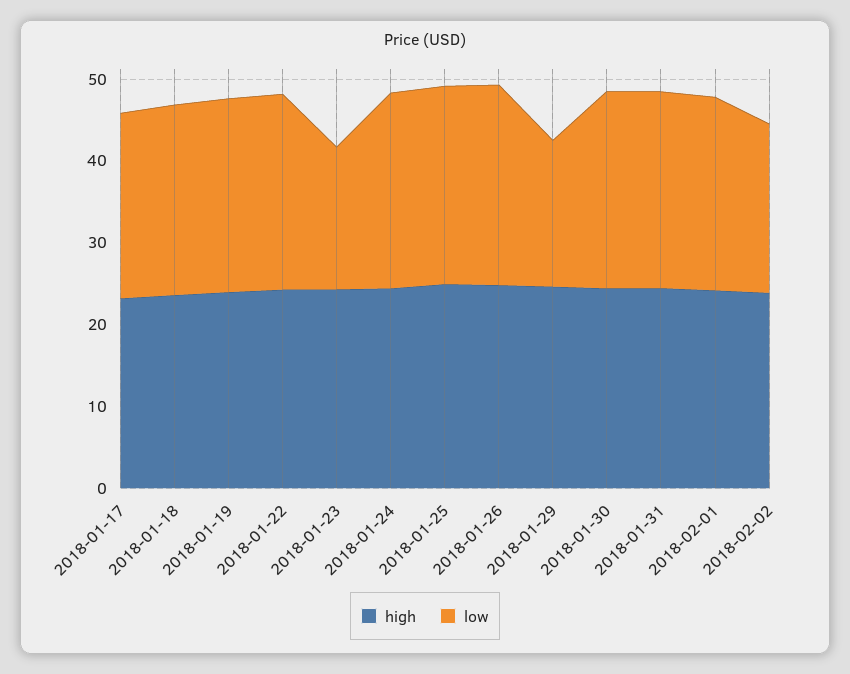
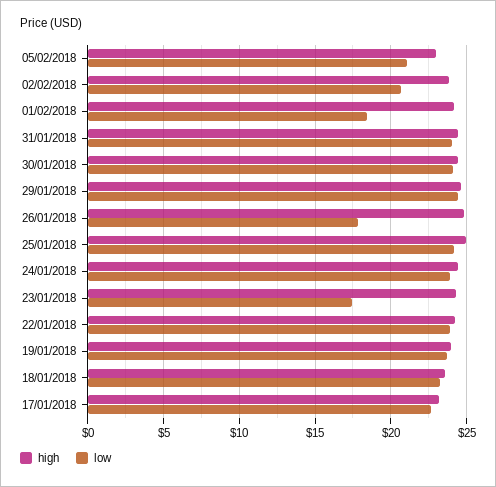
low, 2018-01-26: 24 -> 18
low, 2018-01-29: 18 -> 24.5
low, 2018-02-01: 24 -> 18.5
high, 05/02/2018: none -> 23
low, 05/02/2018: none -> 21

